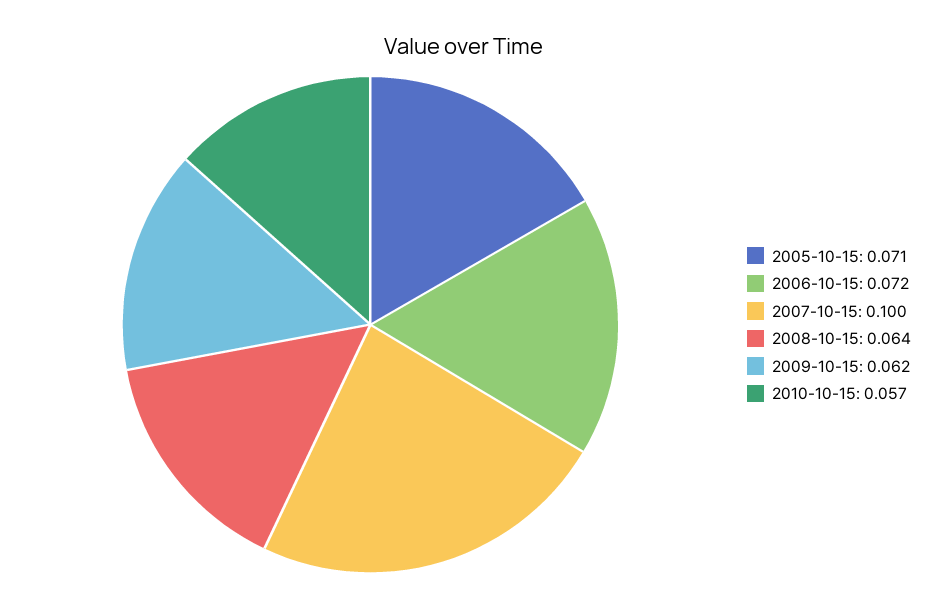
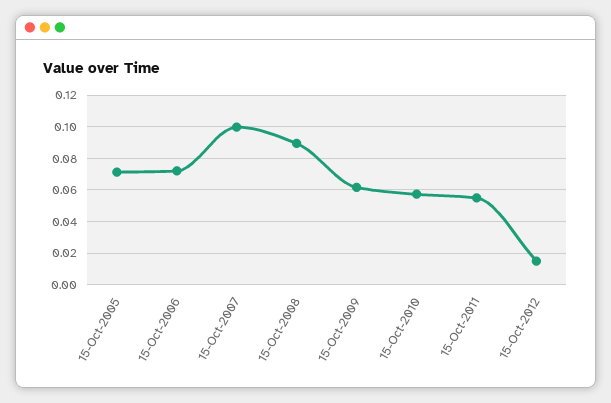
2008-10-15: 0.064 -> 0.09
15-Oct-2011: none -> 0.055
15-Oct-2012: none -> 0.015

